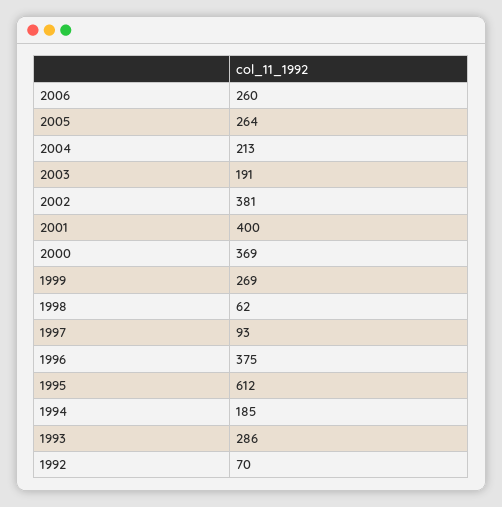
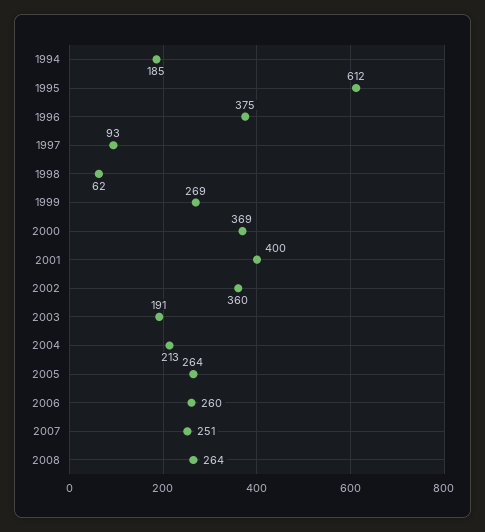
2002: 381 -> 360
1993: 286 -> none
1992: 70 -> none
2007: none -> 251
2008: none -> 264

